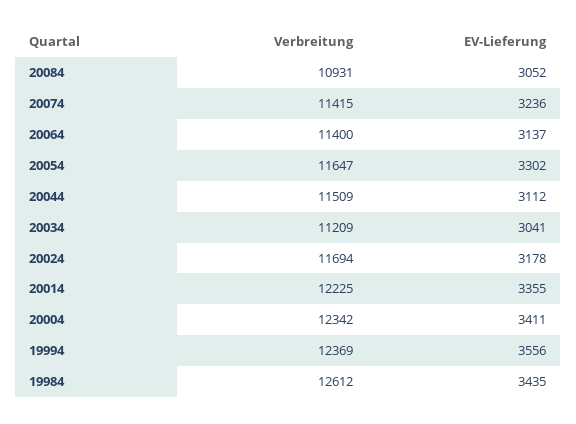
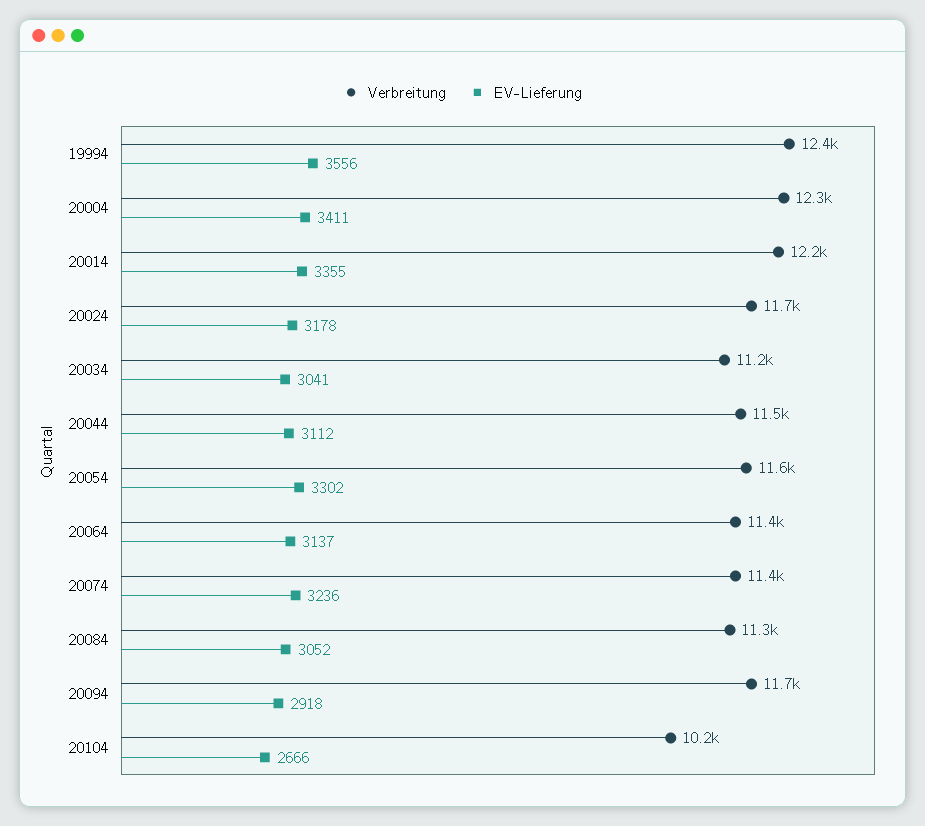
Verbreitung, 20084: 10931 -> 11300
Verbreitung, 19984: 12612 -> none
EV-Lieferung, 19984: 3435 -> none
Verbreitung, 20094: none -> 11700
EV-Lieferung, 20094: none -> 2918
Verbreitung, 20104: none -> 10200
EV-Lieferung, 20104: none -> 2666

